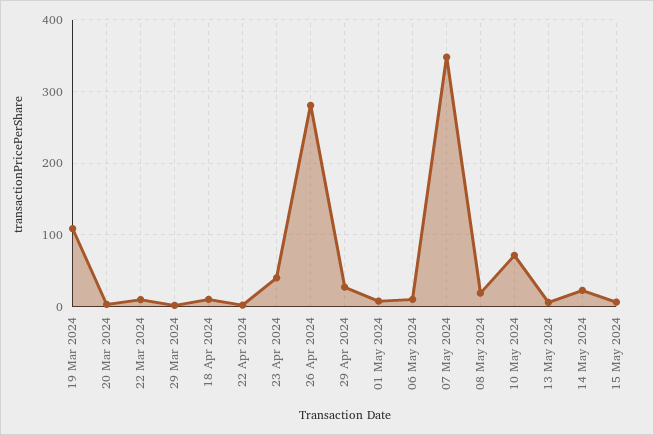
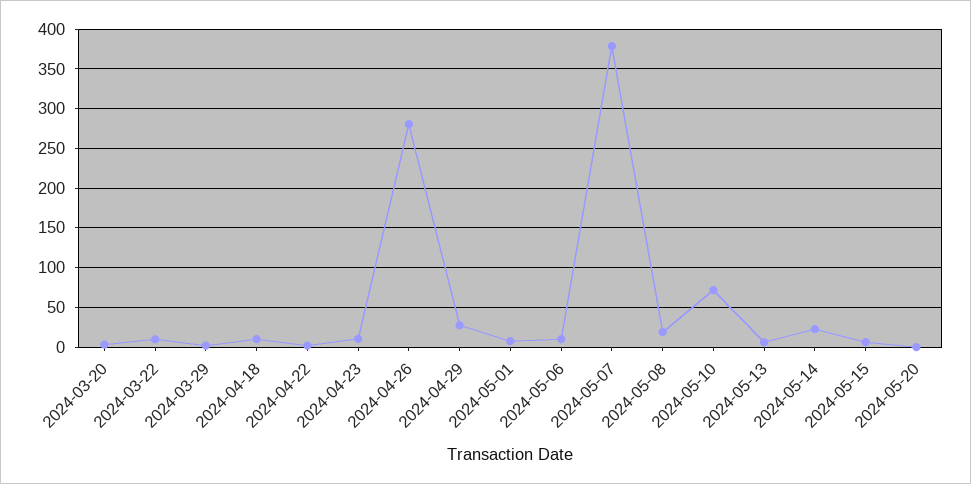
19 Mar 2024: 110 -> none
23 Apr 2024: 40 -> 10
07 May 2024: 350 -> 380
2024-05-20: none -> 0

